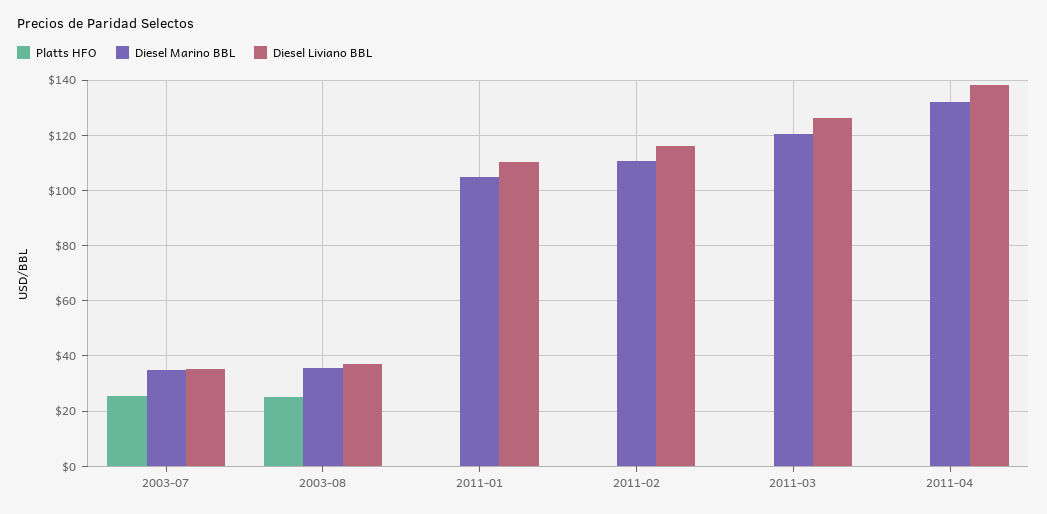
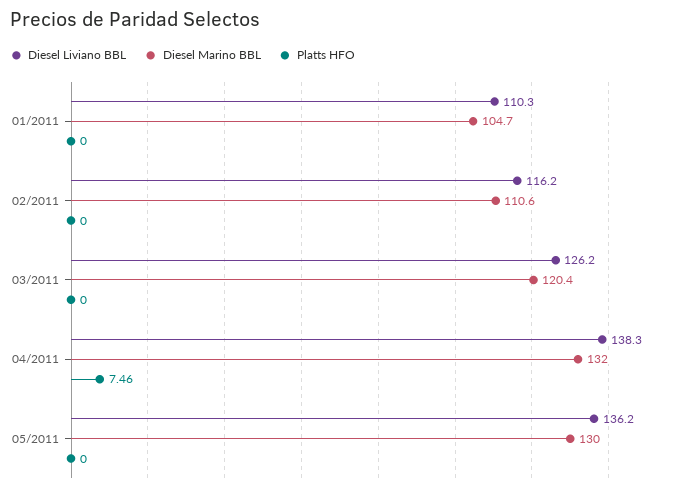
Platts HFO, 2003-07: 25 -> none
Diesel Marino BBL, 2003-07: 35 -> none
Diesel Liviano BBL, 2003-07: 35 -> none
Platts HFO, 2003-08: 25 -> none
Diesel Marino BBL, 2003-08: 35 -> none
Diesel Liviano BBL, 2003-08: 37.5 -> none
Platts HFO, 2011-04: 0 -> 7.46
Diesel Liviano BBL, 05/2011: none -> 136.2
Diesel Marino BBL, 05/2011: none -> 130
Platts HFO, 05/2011: none -> 0

